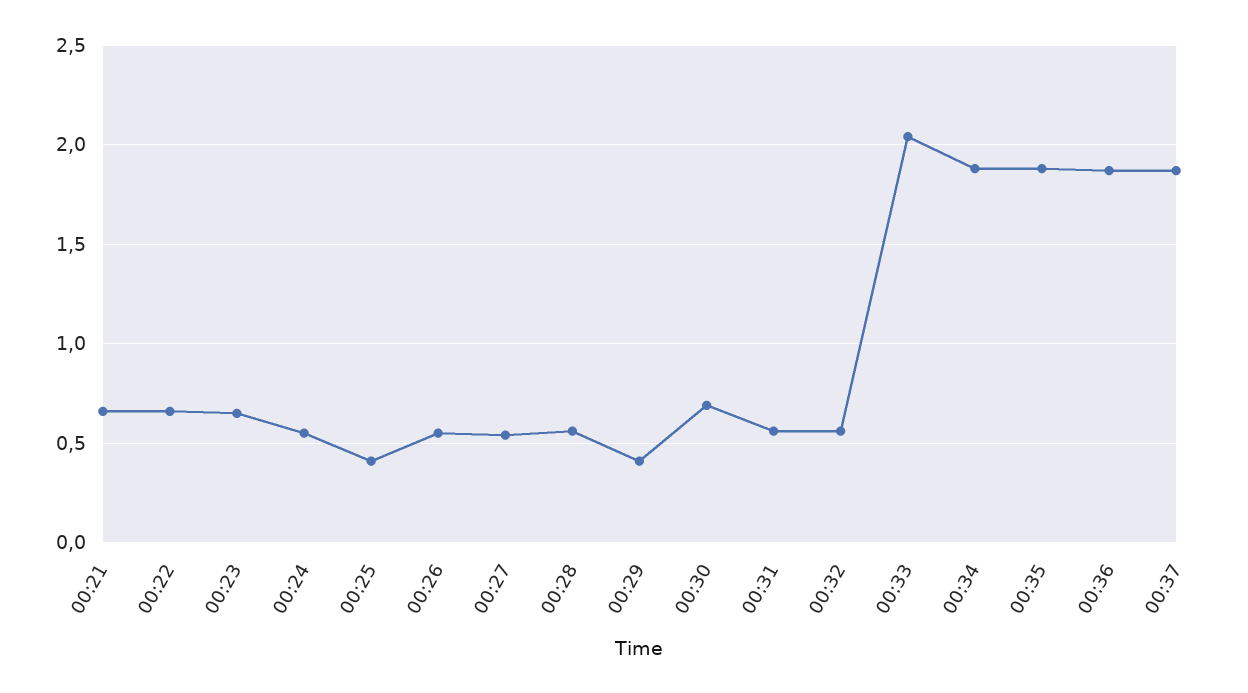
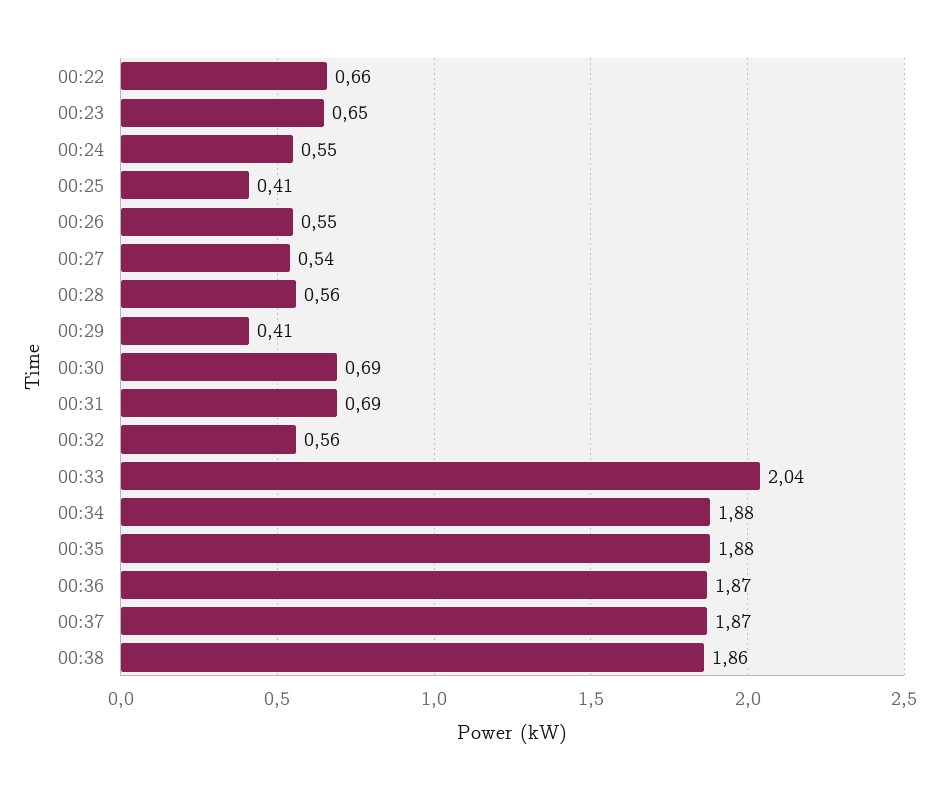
00:21: 0.65 -> none
00:31: 0.55 -> 0.69
00:38: none -> 1.86

